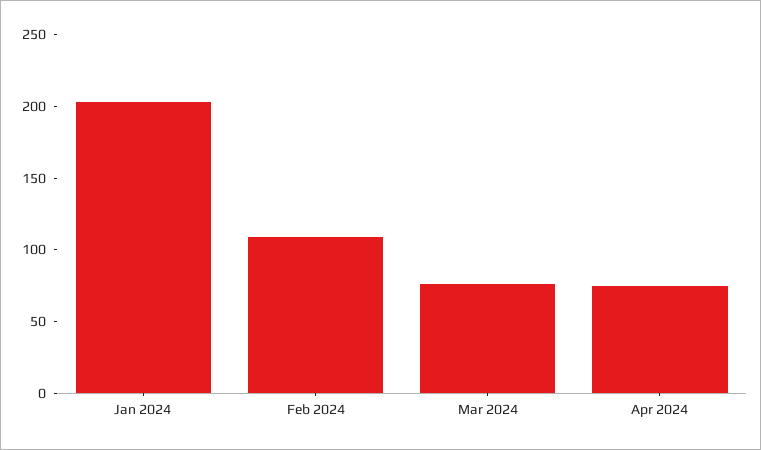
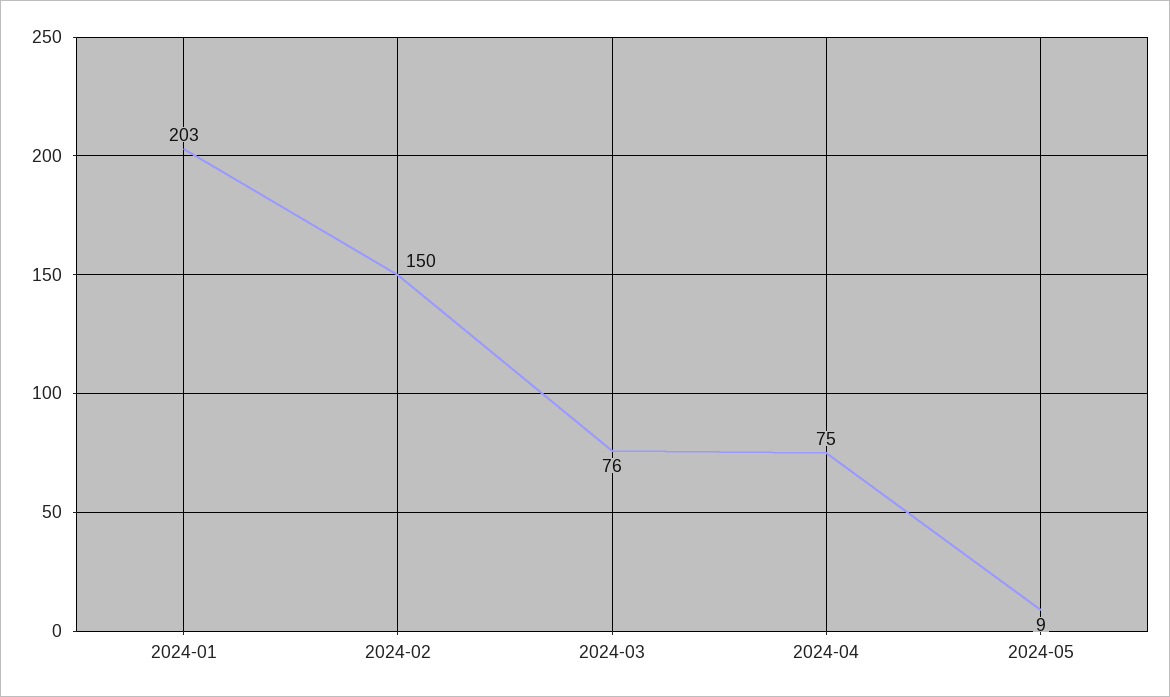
Feb 2024: 110 -> 150
2024-05: none -> 9

